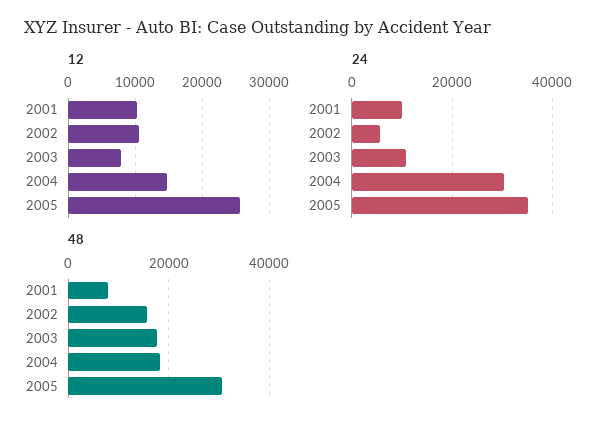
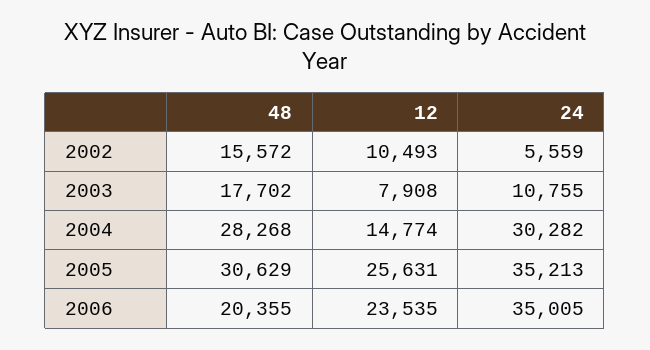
12, 2001: 10000 -> none
24, 2001: 10000 -> none
48, 2001: 8000 -> none
48, 2004: 18000 -> 28268
48, 2006: none -> 20355
12, 2006: none -> 23535
24, 2006: none -> 35005

